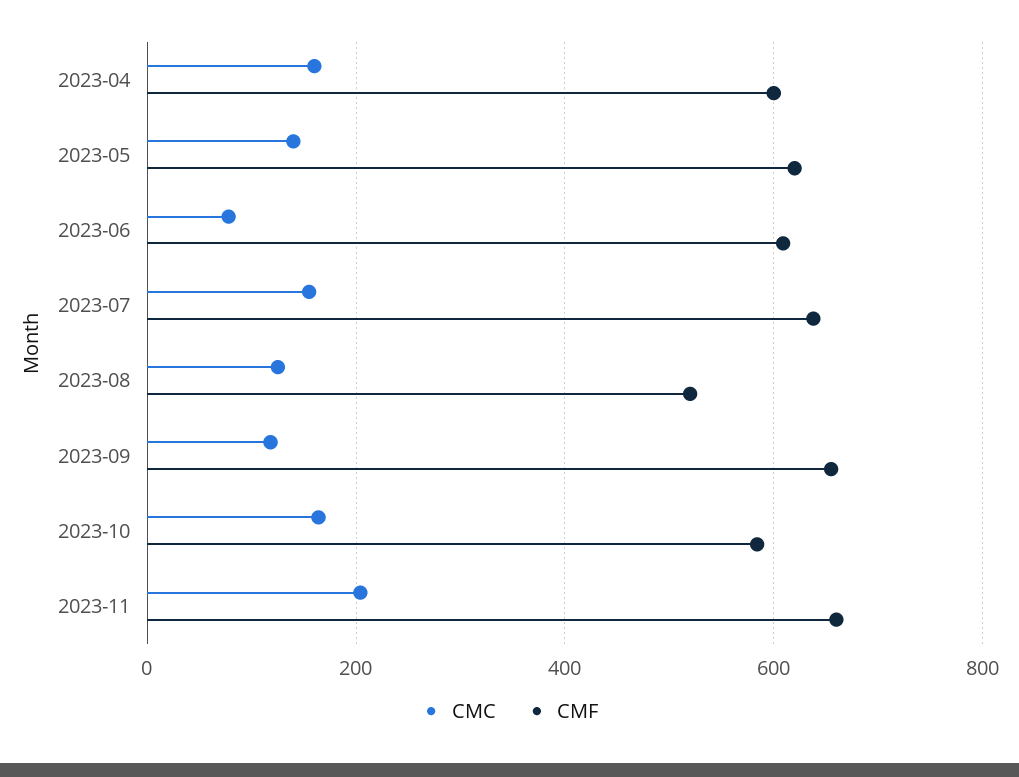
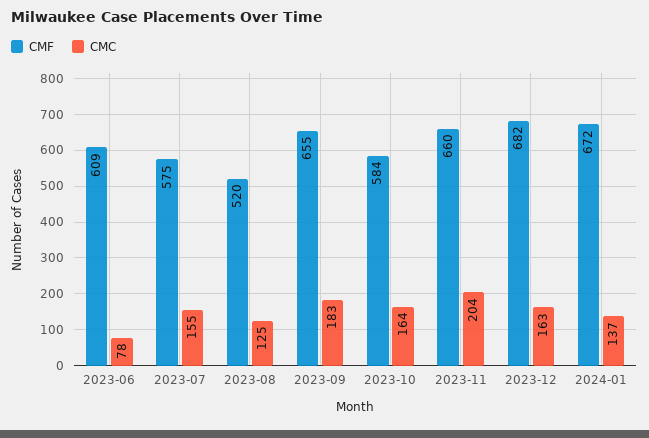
CMC, 2023-04: 160 -> none
CMF, 2023-04: 600 -> none
CMC, 2023-05: 140 -> none
CMF, 2023-05: 620 -> none
CMF, 2023-07: 640 -> 575
CMC, 2023-09: 120 -> 183
CMF, 2023-12: none -> 682
CMC, 2023-12: none -> 163
CMF, 2024-01: none -> 672
CMC, 2024-01: none -> 137

